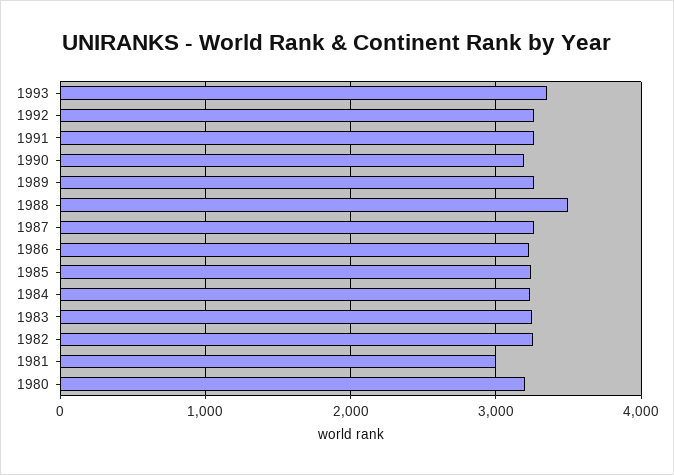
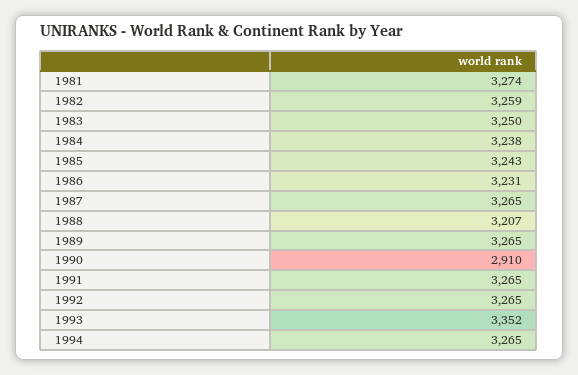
1990: 3200 -> 2910
1988: 3500 -> 3207
1981: 3000 -> 3274
1980: 3200 -> none
1994: none -> 3265

